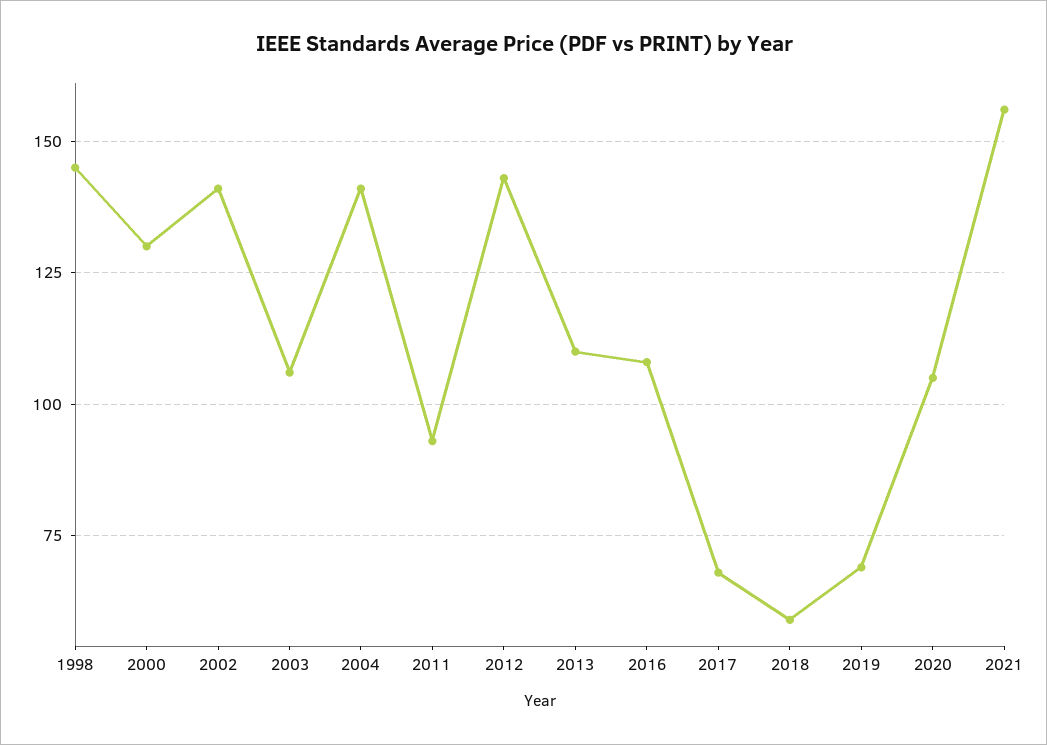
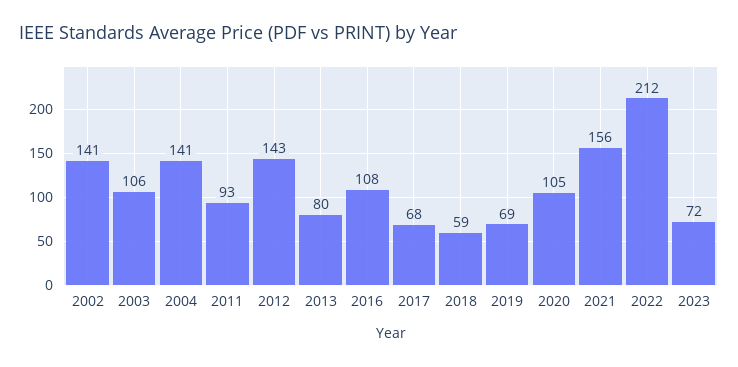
1998: 145 -> none
2000: 130 -> none
2013: 110 -> 80
2022: none -> 212
2023: none -> 72

